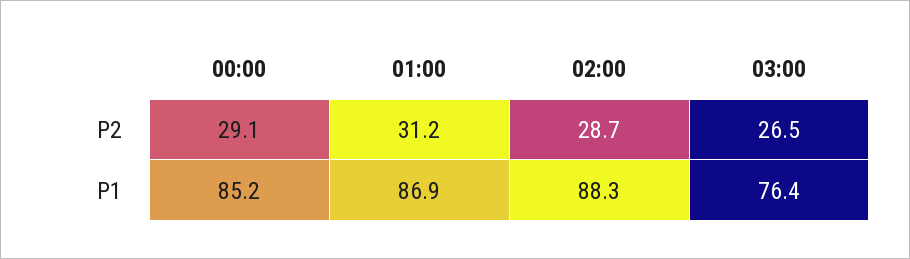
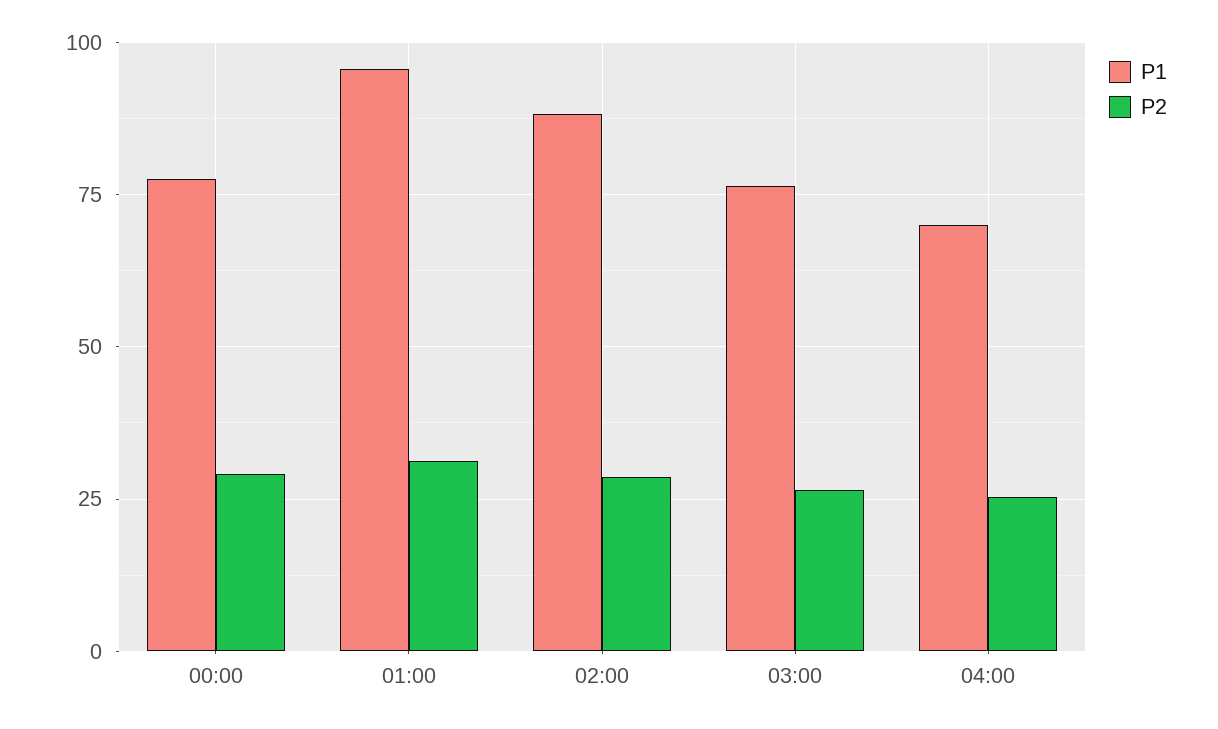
P1, 00:00: 85.2 -> 77.5
P1, 01:00: 86.9 -> 95
P1, 04:00: none -> 70
P2, 04:00: none -> 25

